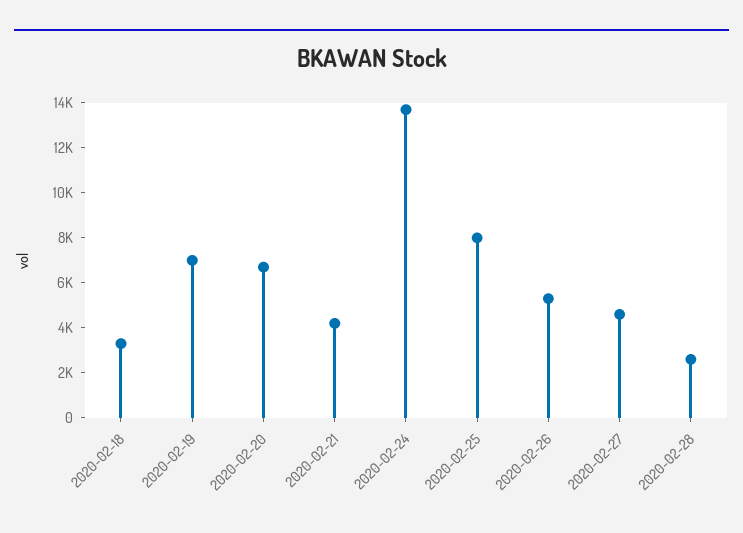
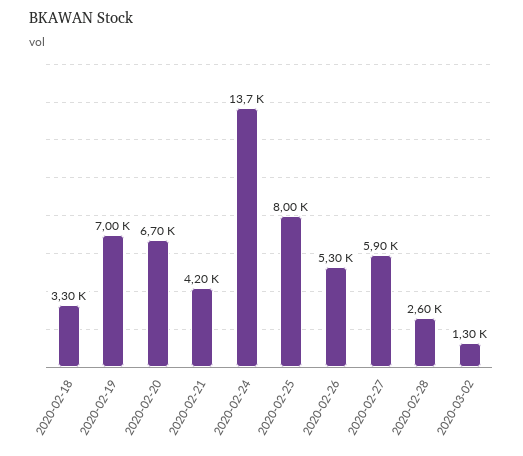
2020-02-27: 4500 -> 5900
2020-03-02: none -> 1300

